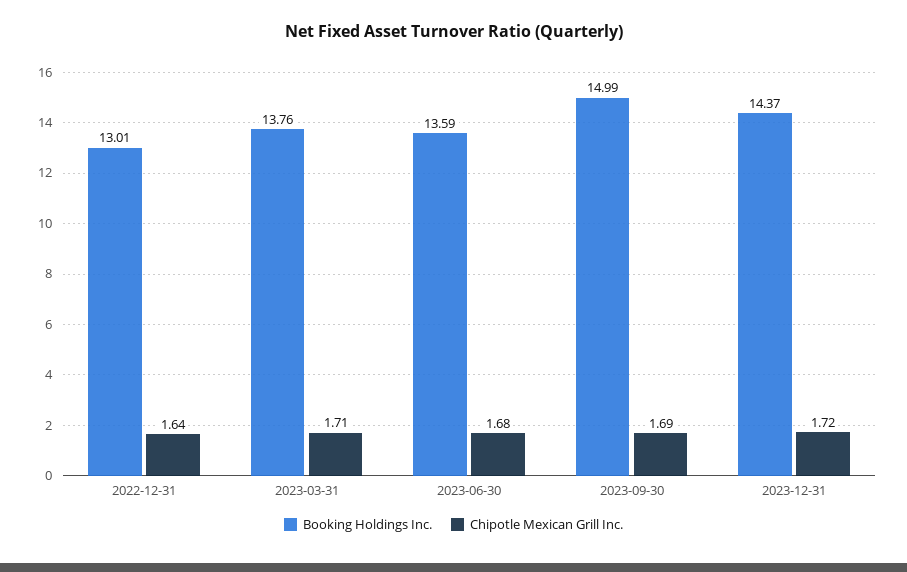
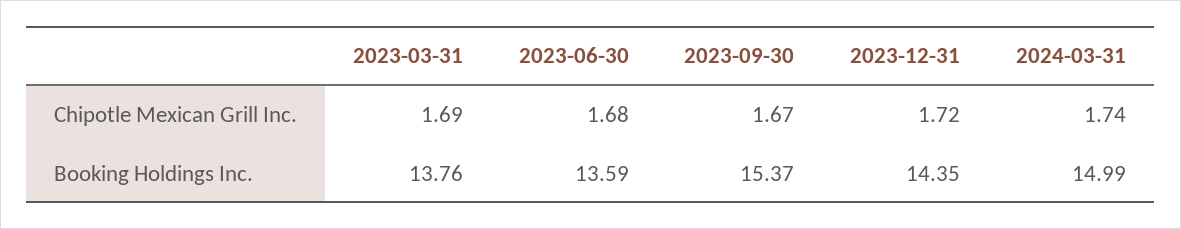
Booking Holdings Inc., 2022-12-31: 13.01 -> none
Chipotle Mexican Grill Inc., 2022-12-31: 1.64 -> none
Chipotle Mexican Grill Inc., 2023-03-31: 1.71 -> 1.69
Booking Holdings Inc., 2023-09-30: 14.99 -> 15.37
Chipotle Mexican Grill Inc., 2023-09-30: 1.69 -> 1.67
Booking Holdings Inc., 2023-12-31: 14.37 -> 14.35
Chipotle Mexican Grill Inc., 2024-03-31: none -> 1.74
Booking Holdings Inc., 2024-03-31: none -> 14.99

